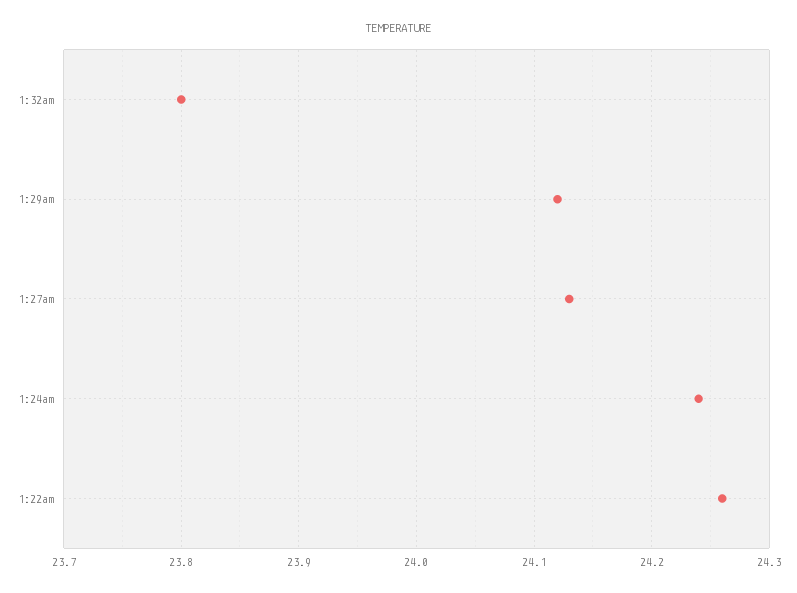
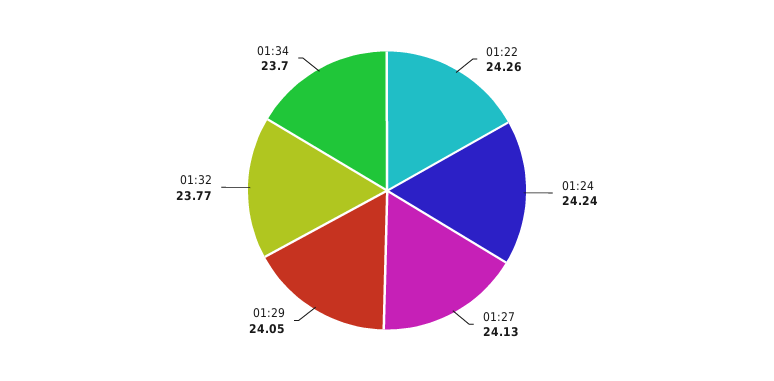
1:32am: 23.8 -> 23.77
1:29am: 24.12 -> 24.05
01:34: none -> 23.7

